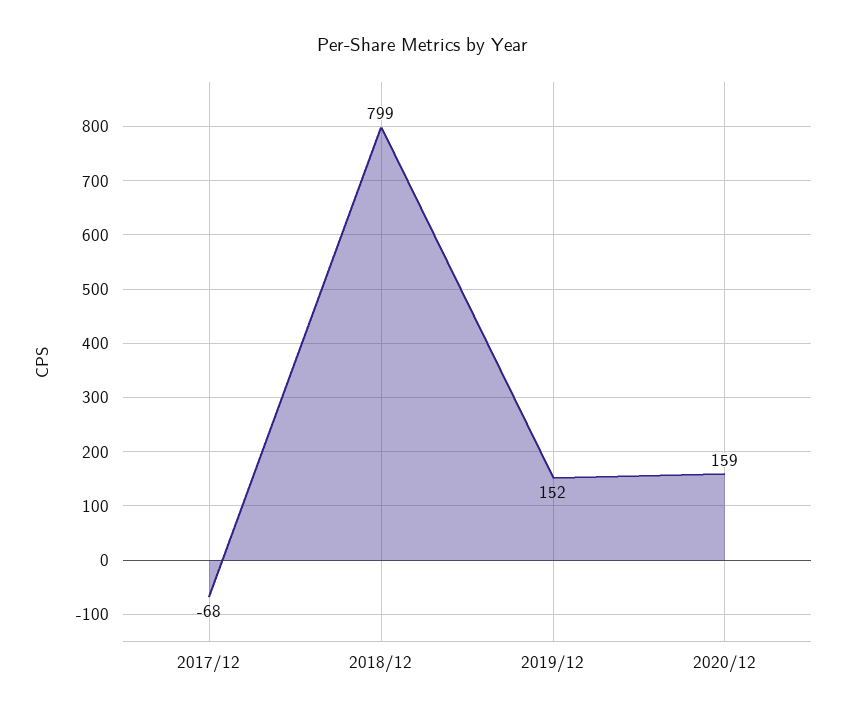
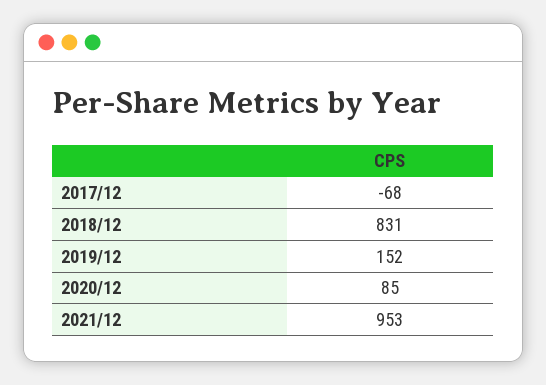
2018/12: 799 -> 831
2020/12: 159 -> 85
2021/12: none -> 953

